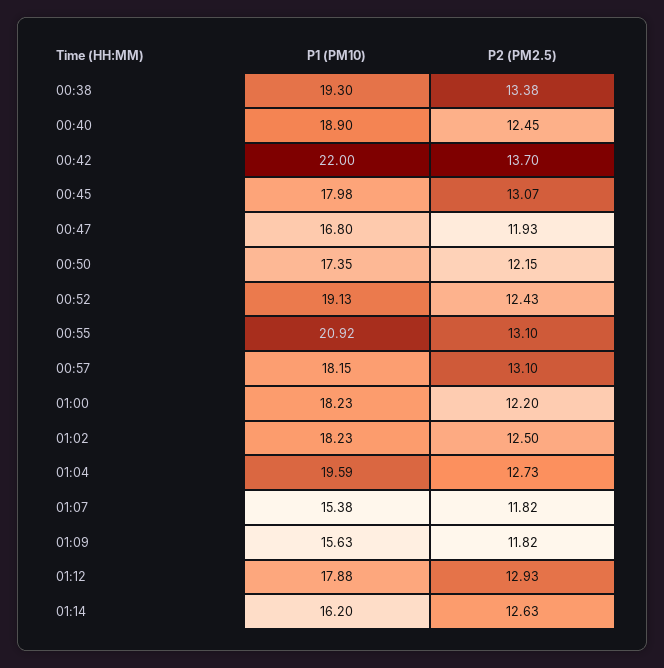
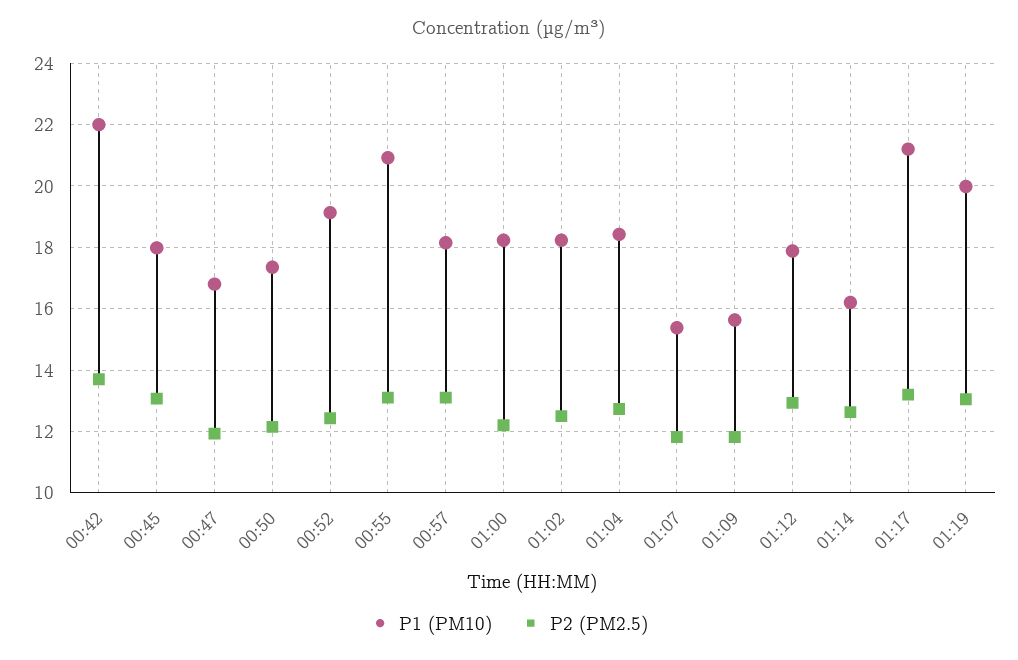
P1 (PM10), 00:38: 19.3 -> none
P2 (PM2.5), 00:38: 13.38 -> none
P1 (PM10), 00:40: 18.9 -> none
P2 (PM2.5), 00:40: 12.45 -> none
P1 (PM10), 01:04: 19.59 -> 18.4
P1 (PM10), 01:17: none -> 21.2
P2 (PM2.5), 01:17: none -> 13.2
P1 (PM10), 01:19: none -> 20
P2 (PM2.5), 01:19: none -> 13

